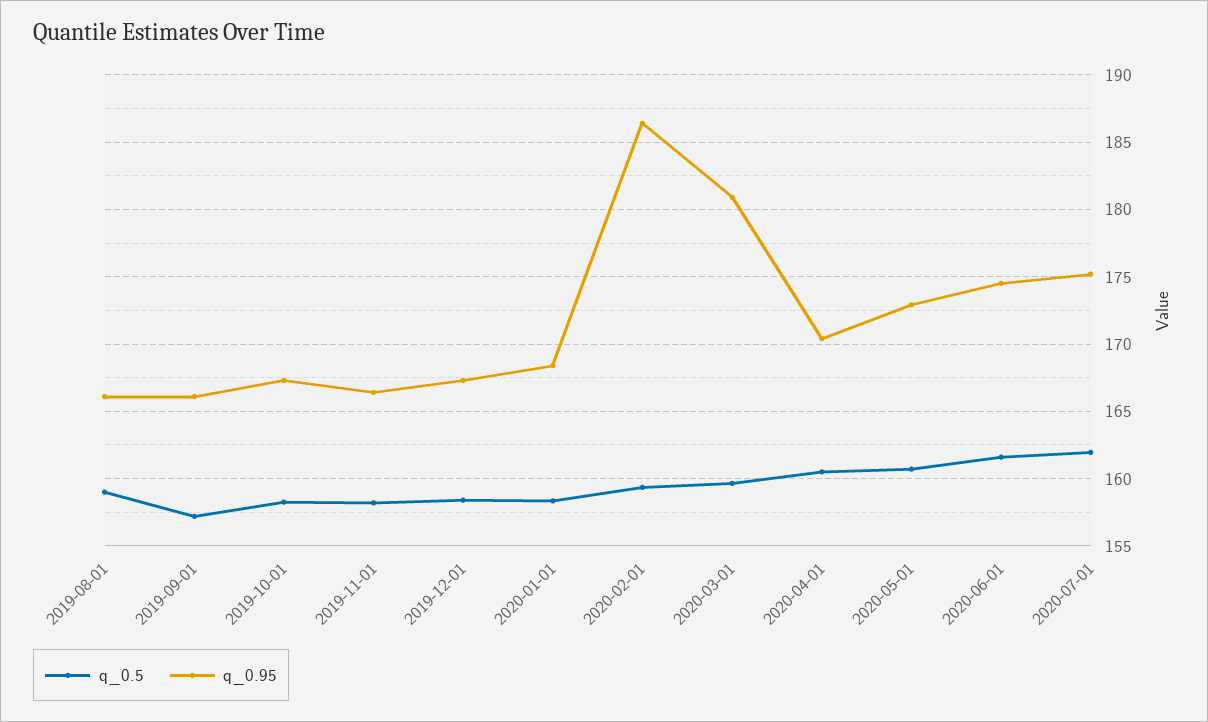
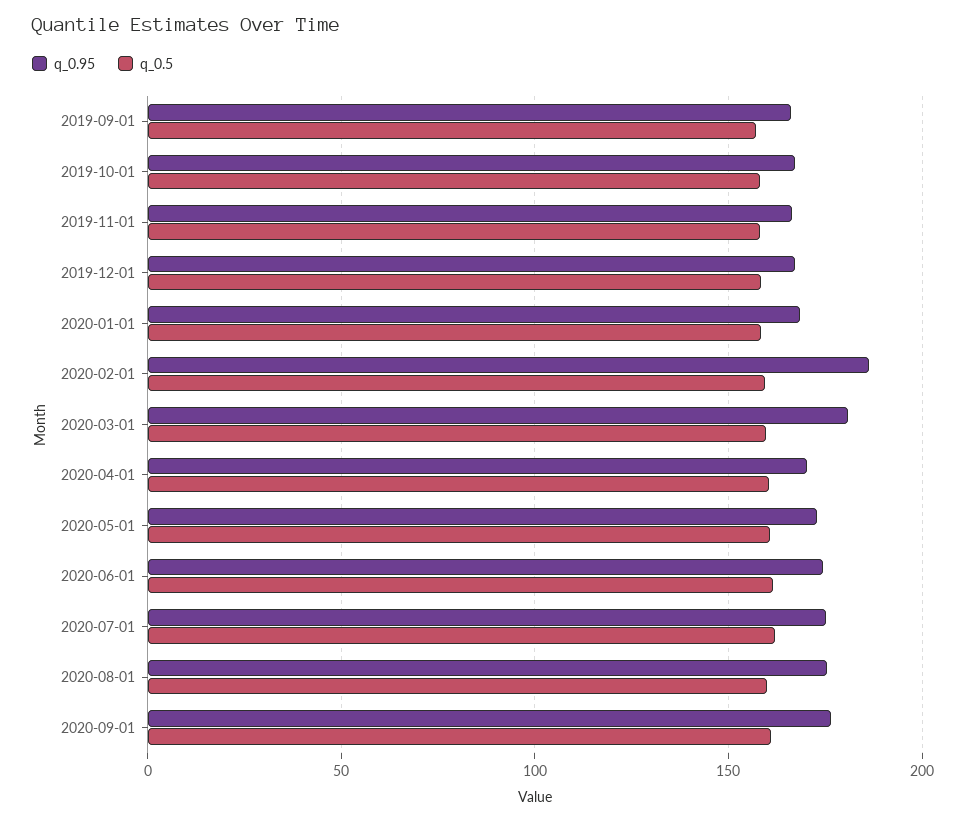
q_0.5, 2019-08-01: 159 -> none
q_0.95, 2019-08-01: 166 -> none
q_0.95, 2020-08-01: none -> 175
q_0.5, 2020-08-01: none -> 160
q_0.95, 2020-09-01: none -> 175
q_0.5, 2020-09-01: none -> 160

